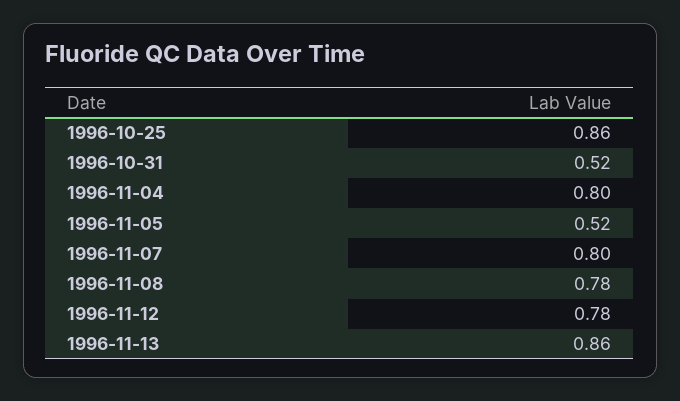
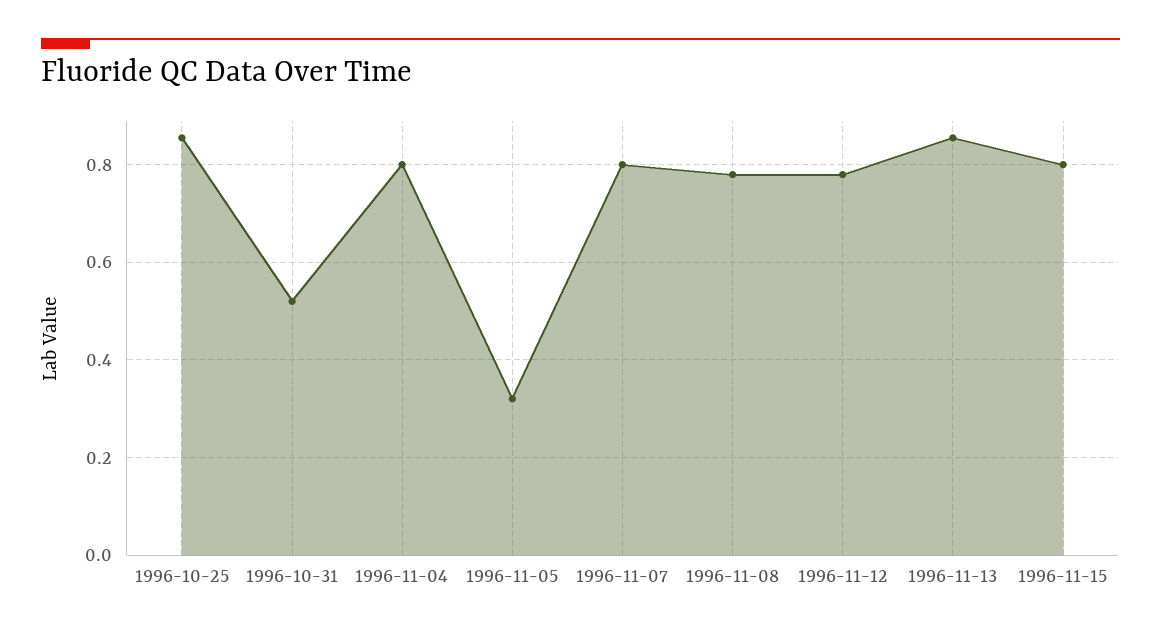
1996-11-05: 0.52 -> 0.32
1996-11-15: none -> 0.8

